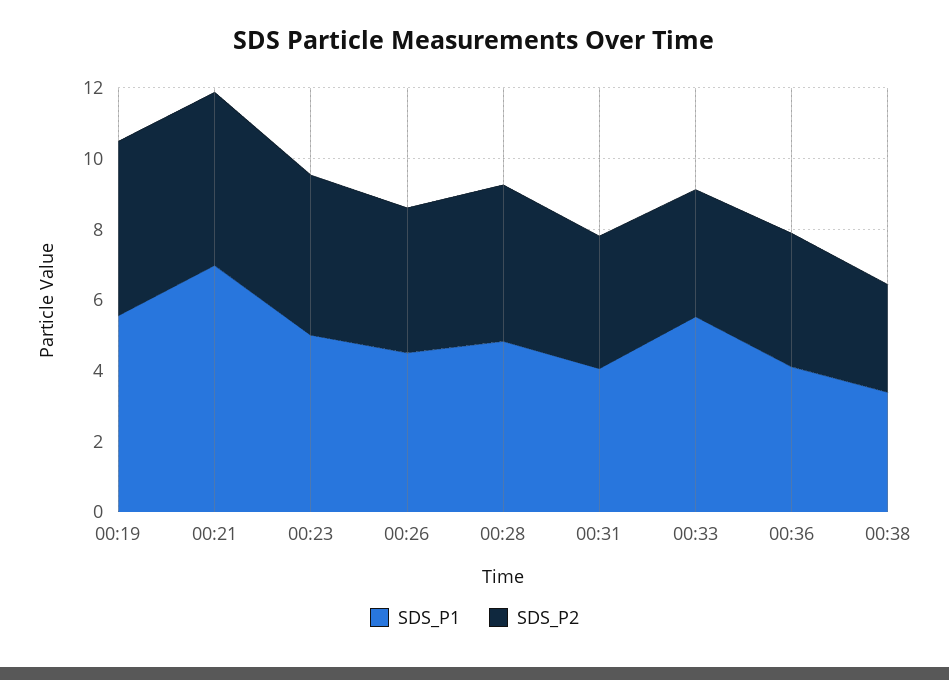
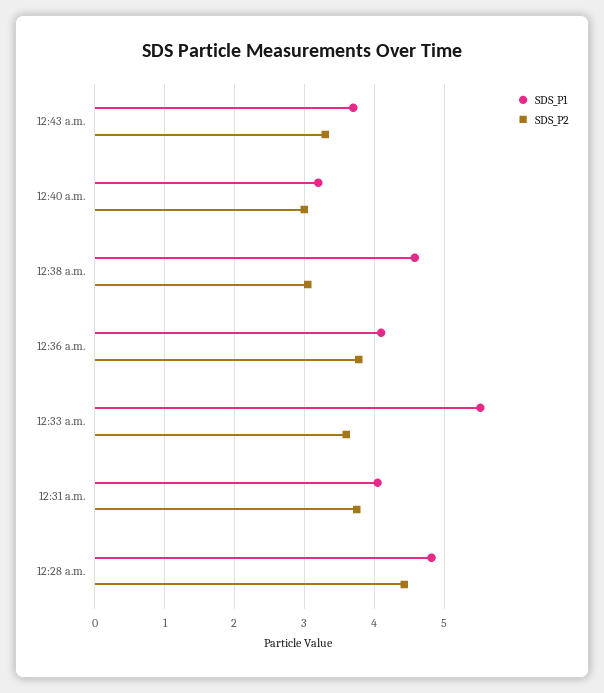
SDS_P1, 00:19: 5.5 -> none
SDS_P2, 00:19: 5 -> none
SDS_P1, 00:21: 7 -> none
SDS_P2, 00:21: 5 -> none
SDS_P1, 00:23: 5 -> none
SDS_P2, 00:23: 4.5 -> none
SDS_P1, 00:26: 4.5 -> none
SDS_P2, 00:26: 4 -> none
SDS_P1, 00:38: 3.5 -> 4.6
SDS_P1, 12:43 a.m.: none -> 3.7
SDS_P2, 12:43 a.m.: none -> 3.3
SDS_P1, 12:40 a.m.: none -> 3.2
SDS_P2, 12:40 a.m.: none -> 3

